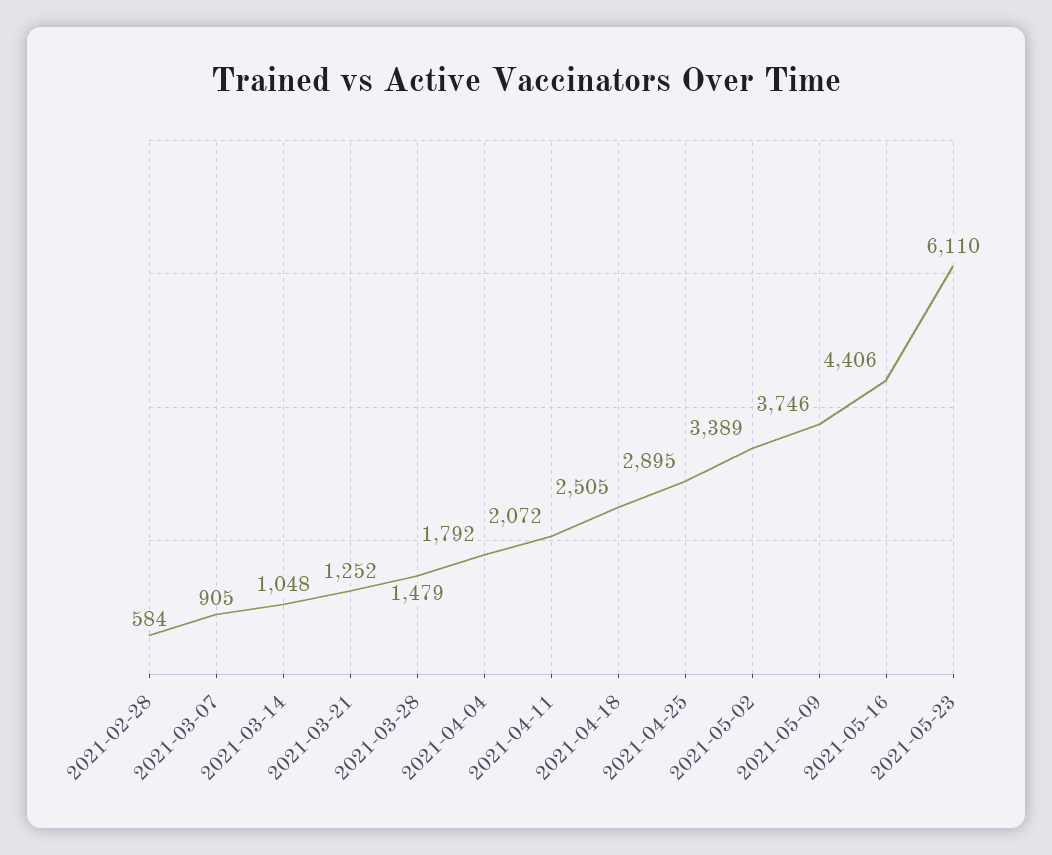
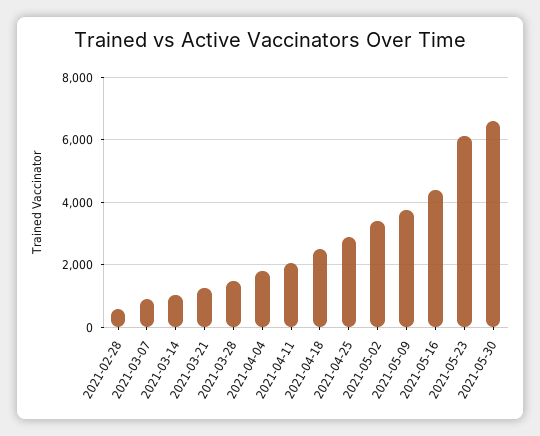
2021-05-30: none -> 6600

